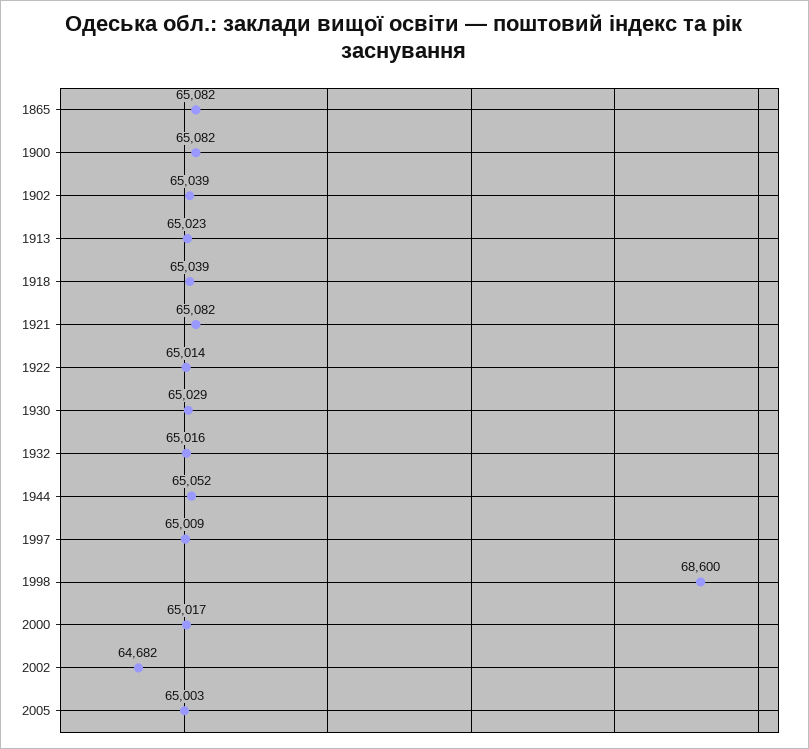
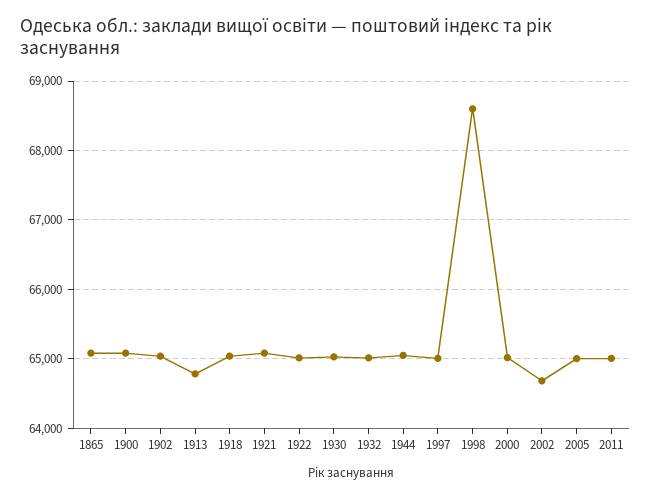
1913: 65023 -> 64800
2011: none -> 65000

